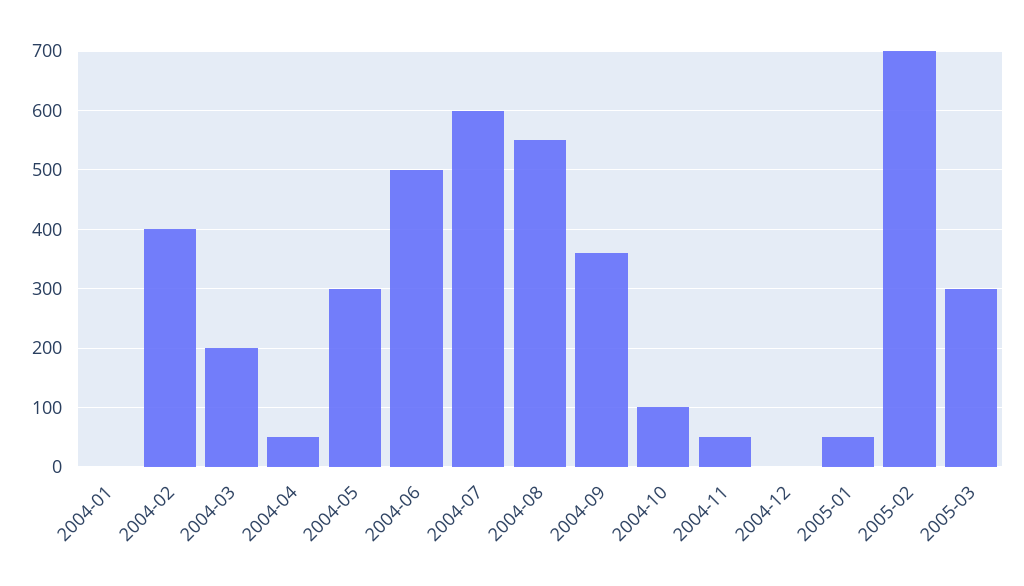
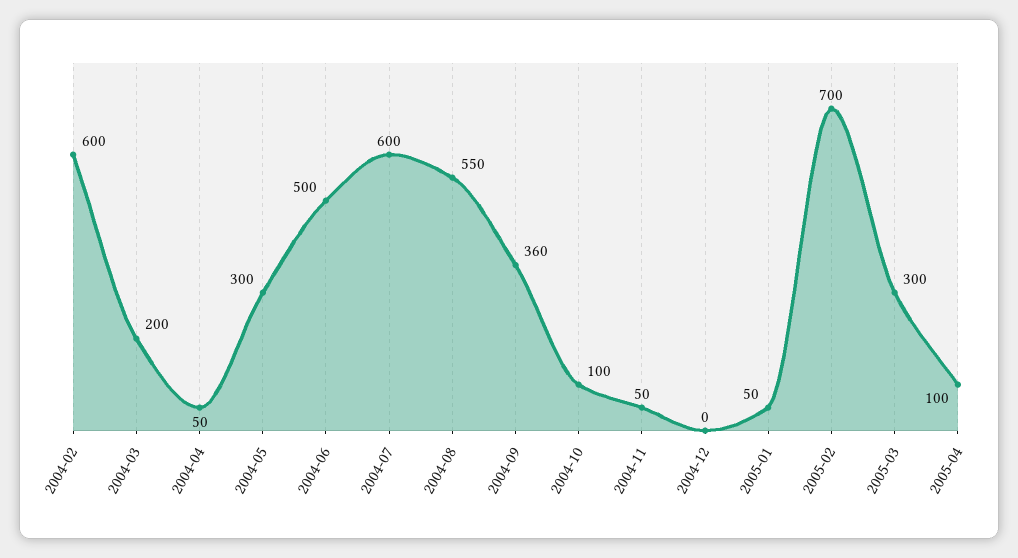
2004-01: 0 -> none
2004-02: 400 -> 600
2005-04: none -> 100

